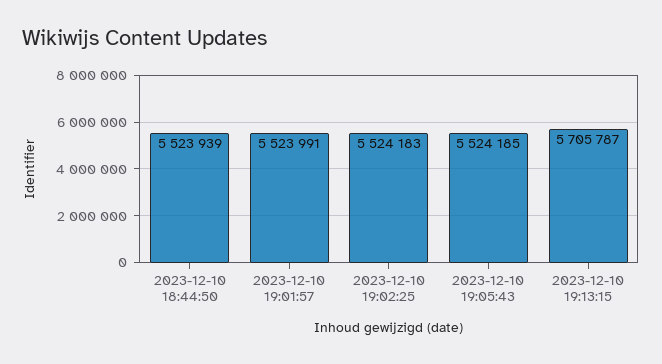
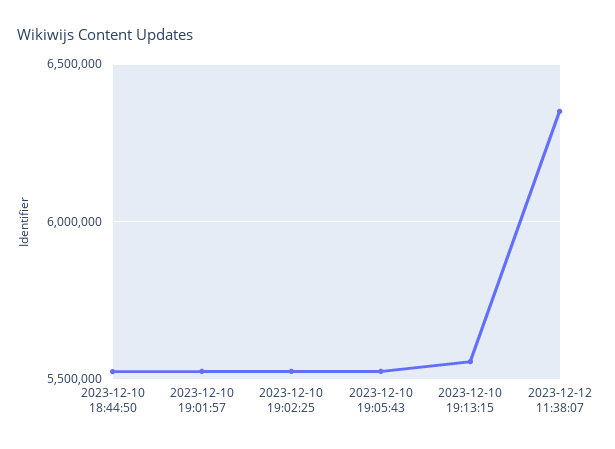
2023-12-10 19:13:15: 5705787 -> 5550000
2023-12-12 11:38:07: none -> 6350000

